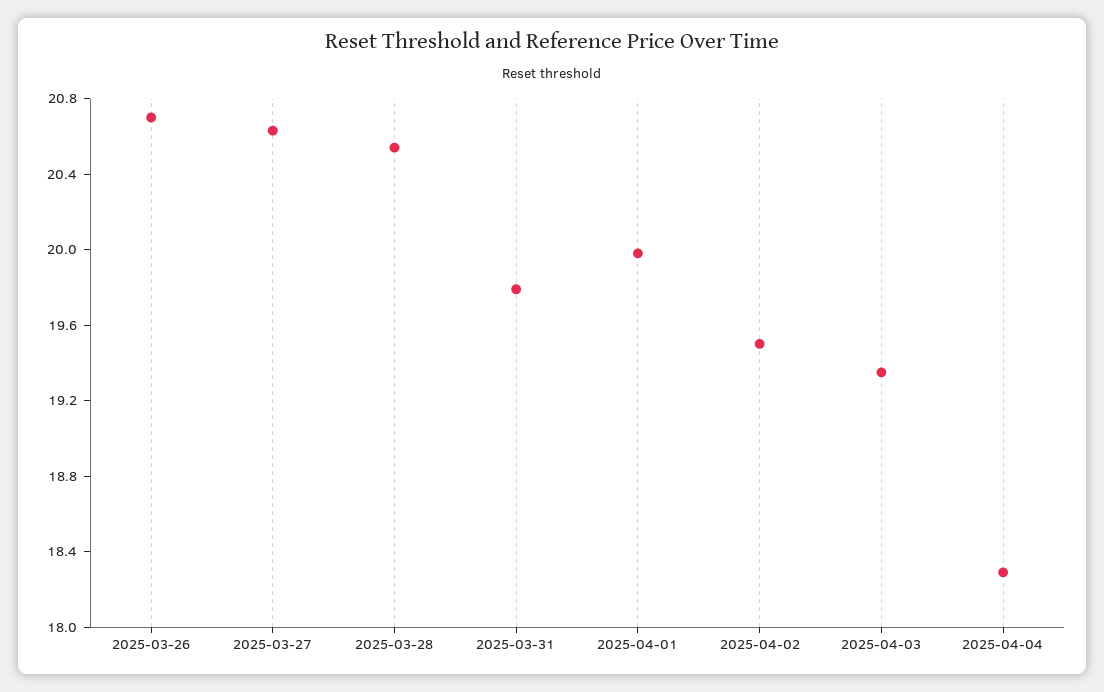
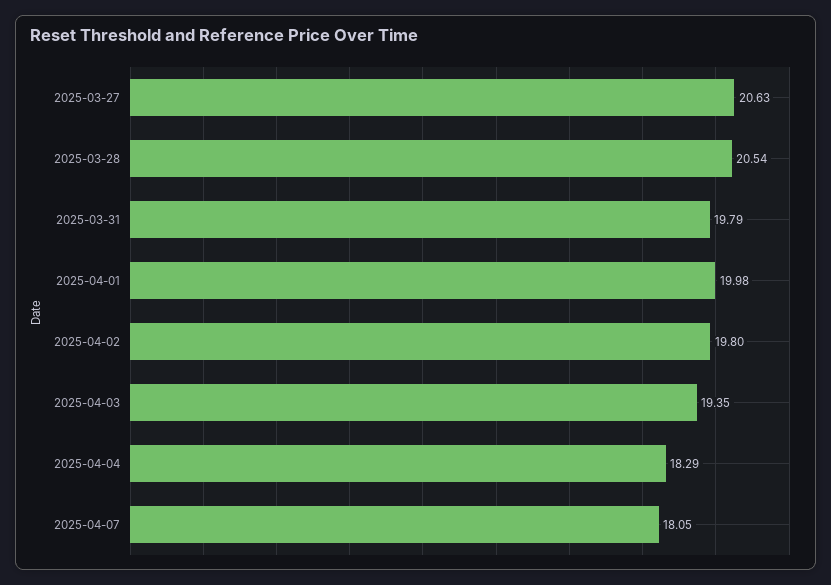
2025-03-26: 20.7 -> none
2025-04-02: 19.5 -> 19.8
2025-04-07: none -> 18.05

